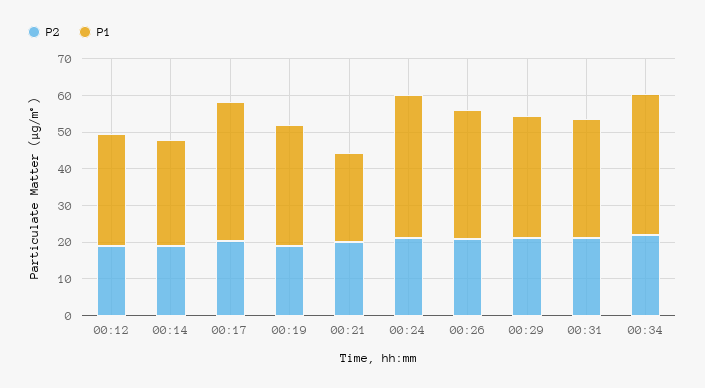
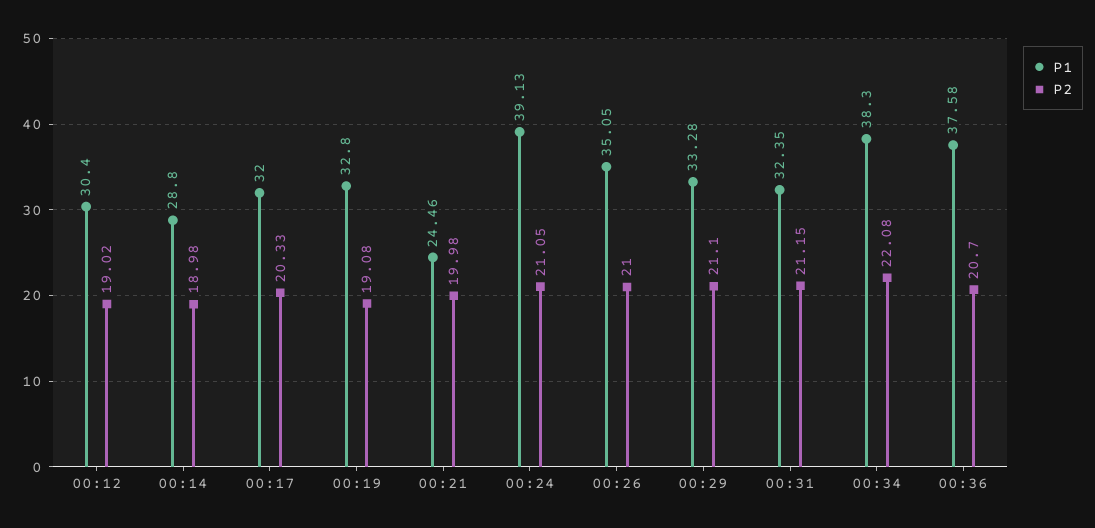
P1, 00:17: 37.5 -> 32
P1, 00:36: none -> 37.58
P2, 00:36: none -> 20.7

